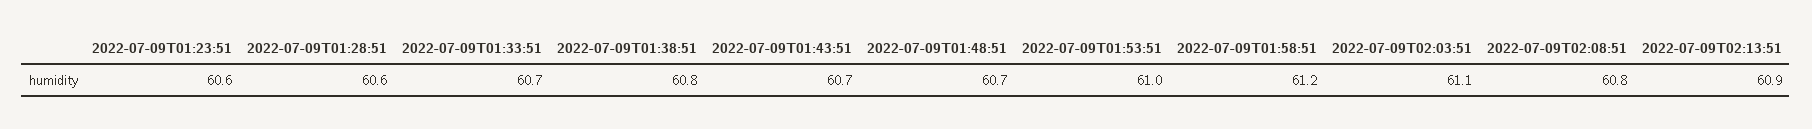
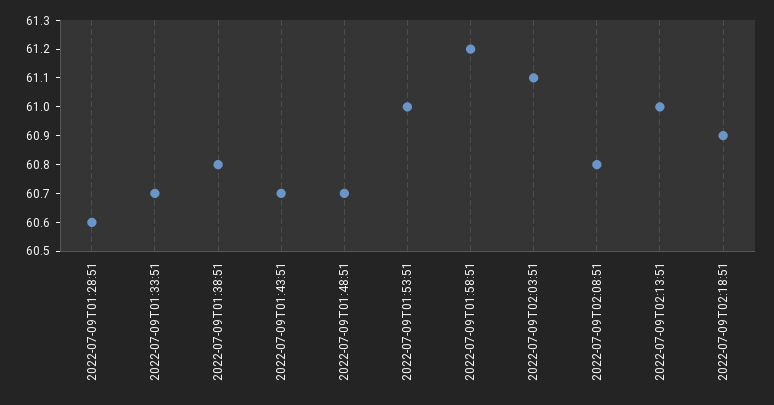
2022-07-09T01:23:51: 60.6 -> none
2022-07-09T02:13:51: 60.9 -> 61
2022-07-09T02:18:51: none -> 60.9

